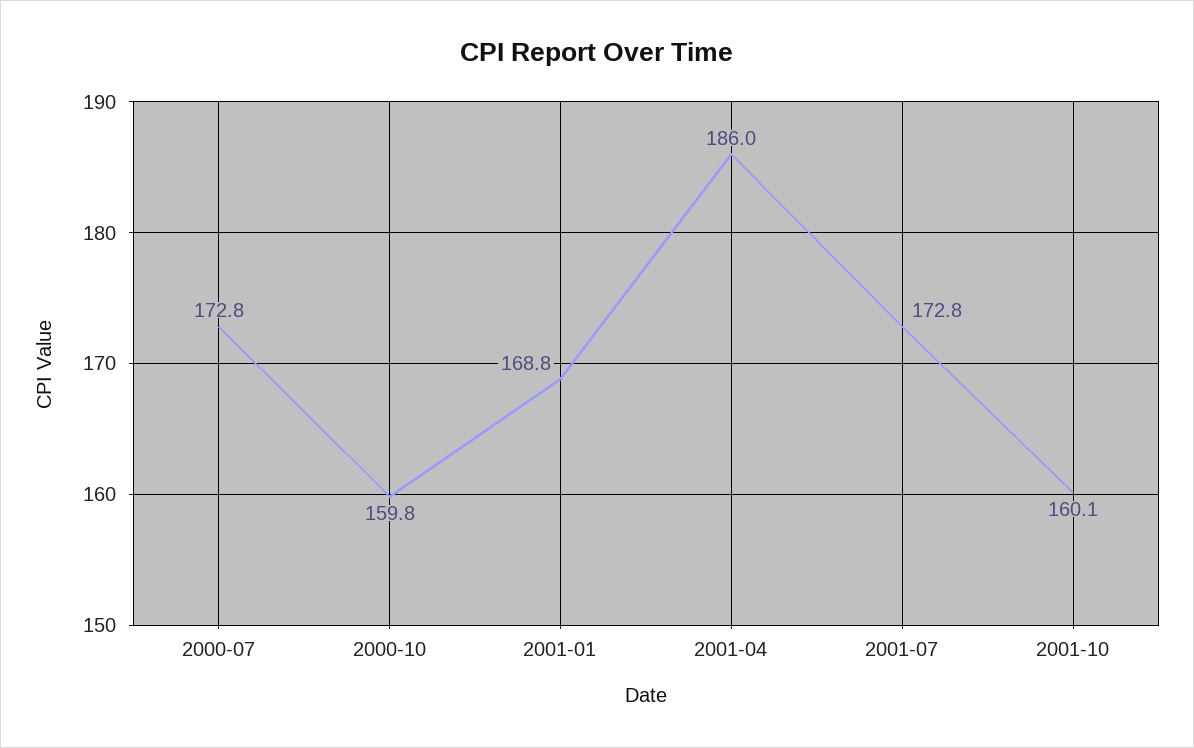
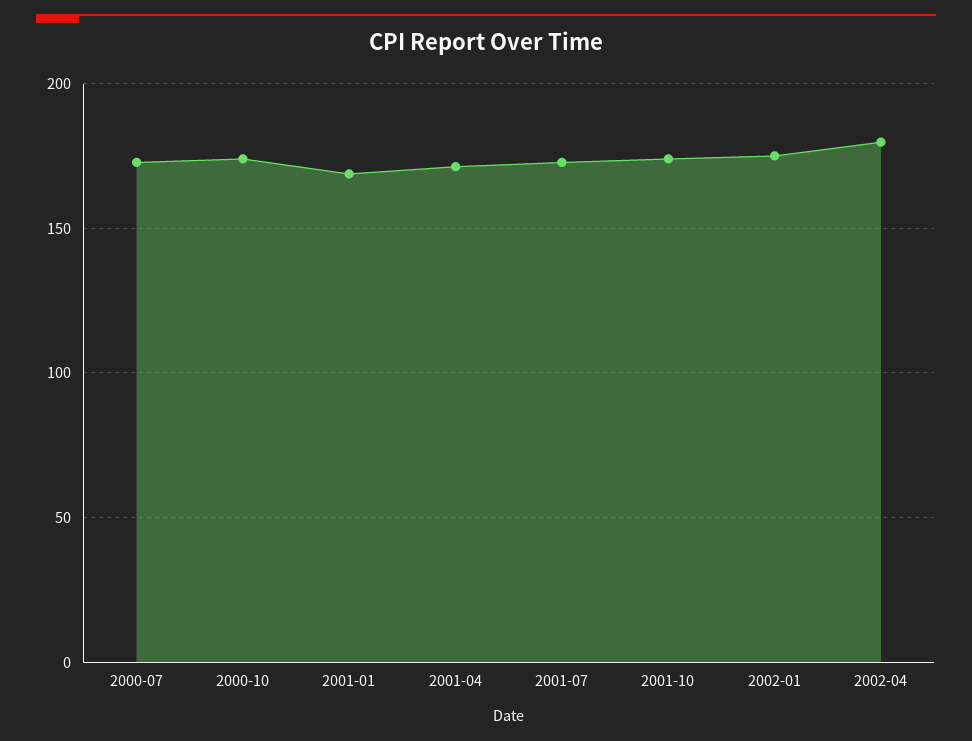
2000-10: 159.8 -> 175
2001-04: 186 -> 170
2001-10: 160.1 -> 175
2002-01: none -> 175
2002-04: none -> 180

